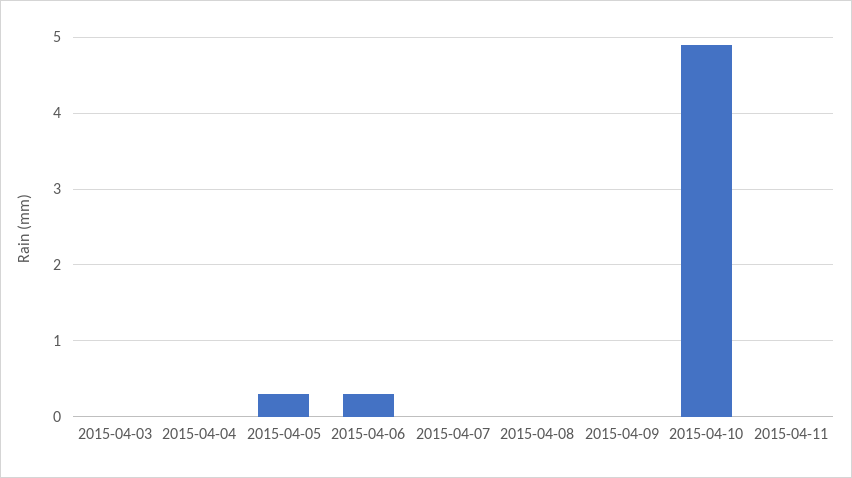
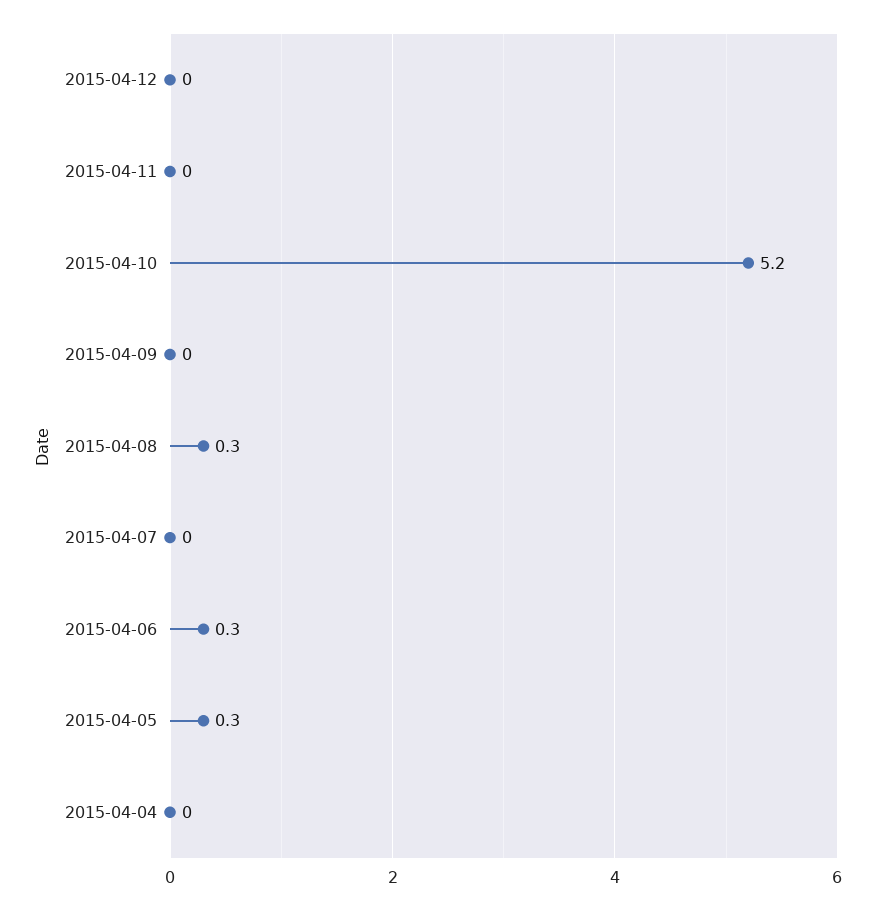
2015-04-03: 0 -> none
2015-04-08: 0 -> 0.3
2015-04-10: 4.9 -> 5.2
2015-04-12: none -> 0

